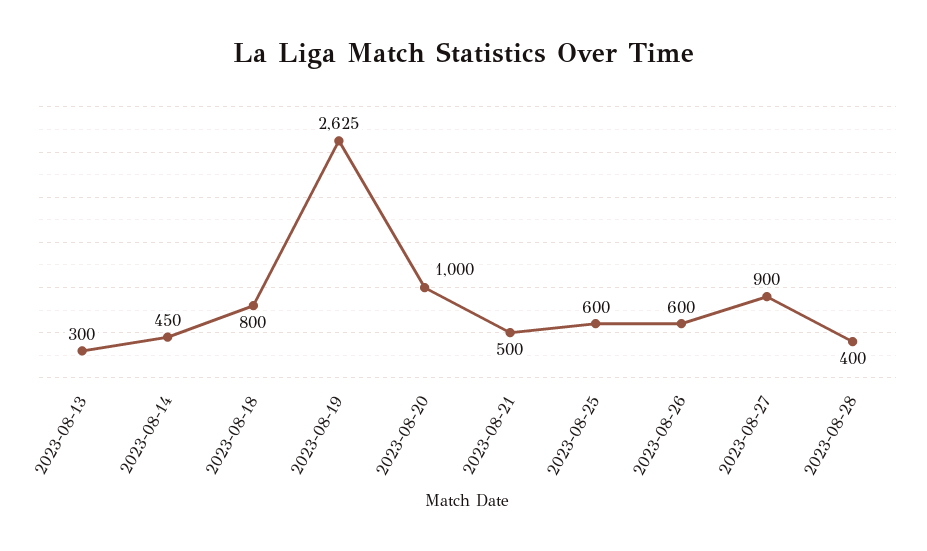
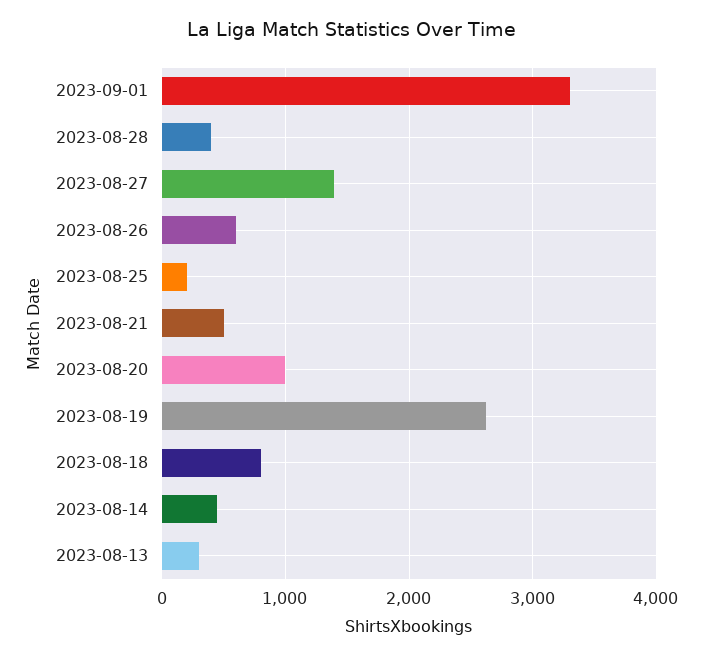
2023-08-25: 600 -> 200
2023-08-27: 900 -> 1400
2023-09-01: none -> 3300

